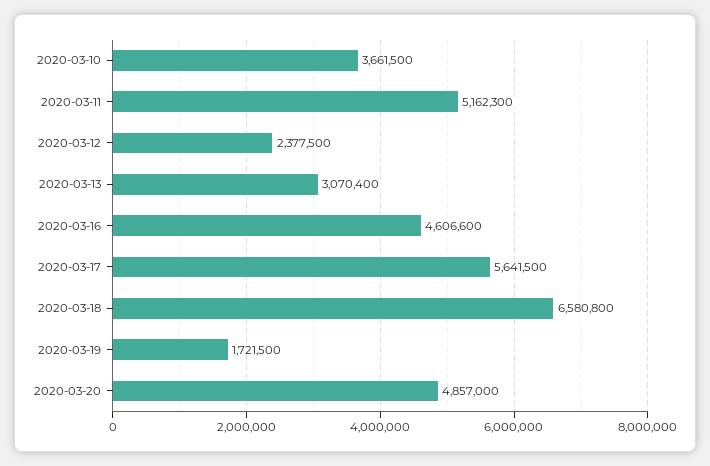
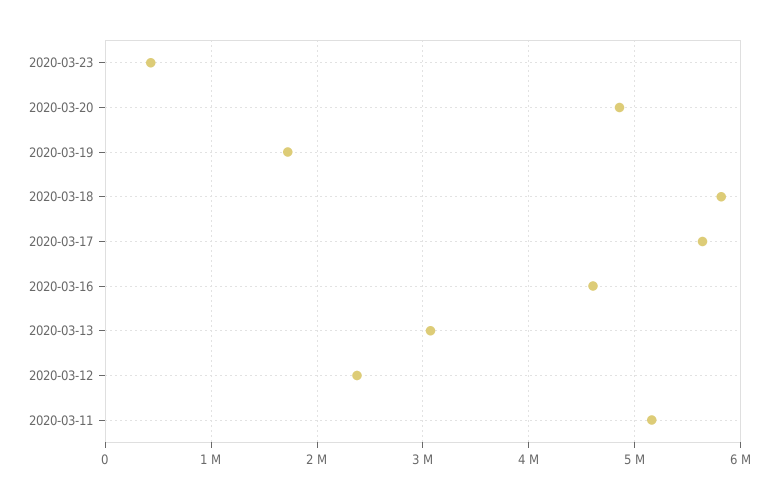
2020-03-10: 3661500 -> none
2020-03-18: 6580800 -> 5800000
2020-03-23: none -> 400000

